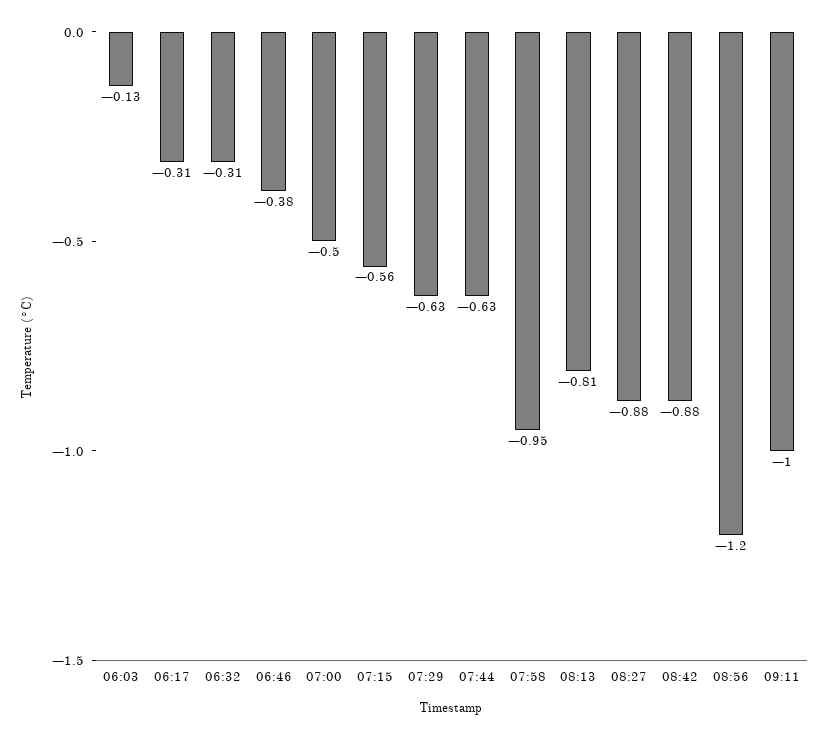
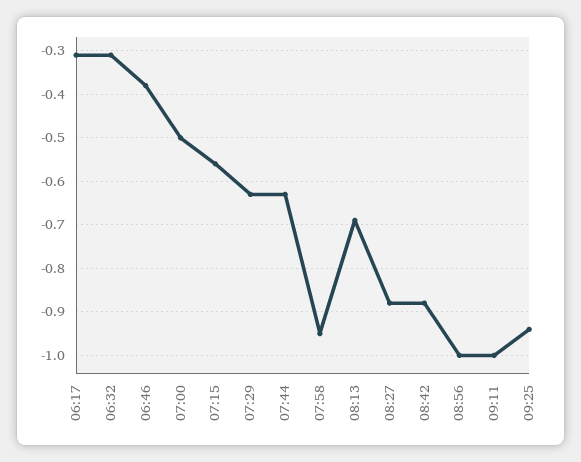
06:03: -0.13 -> none
08:13: -0.81 -> -0.7
08:56: -1.2 -> -1
09:25: none -> -0.95

